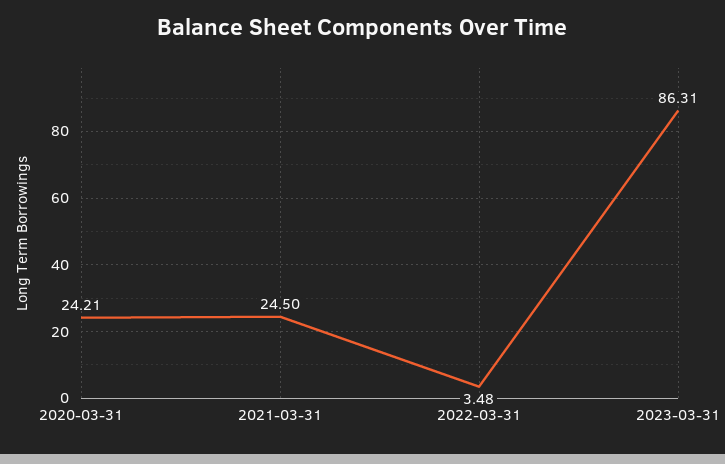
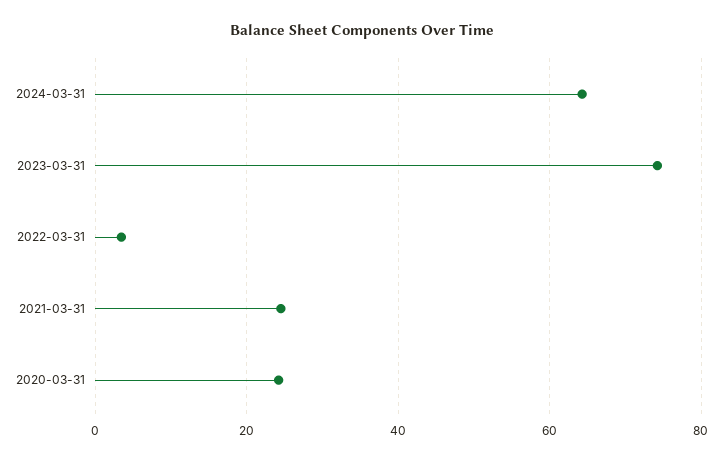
2023-03-31: 86.31 -> 74
2024-03-31: none -> 64

